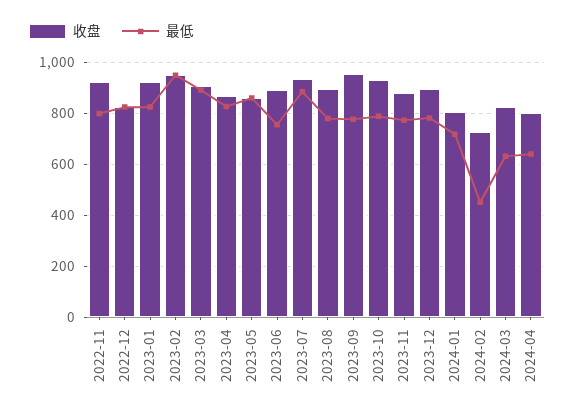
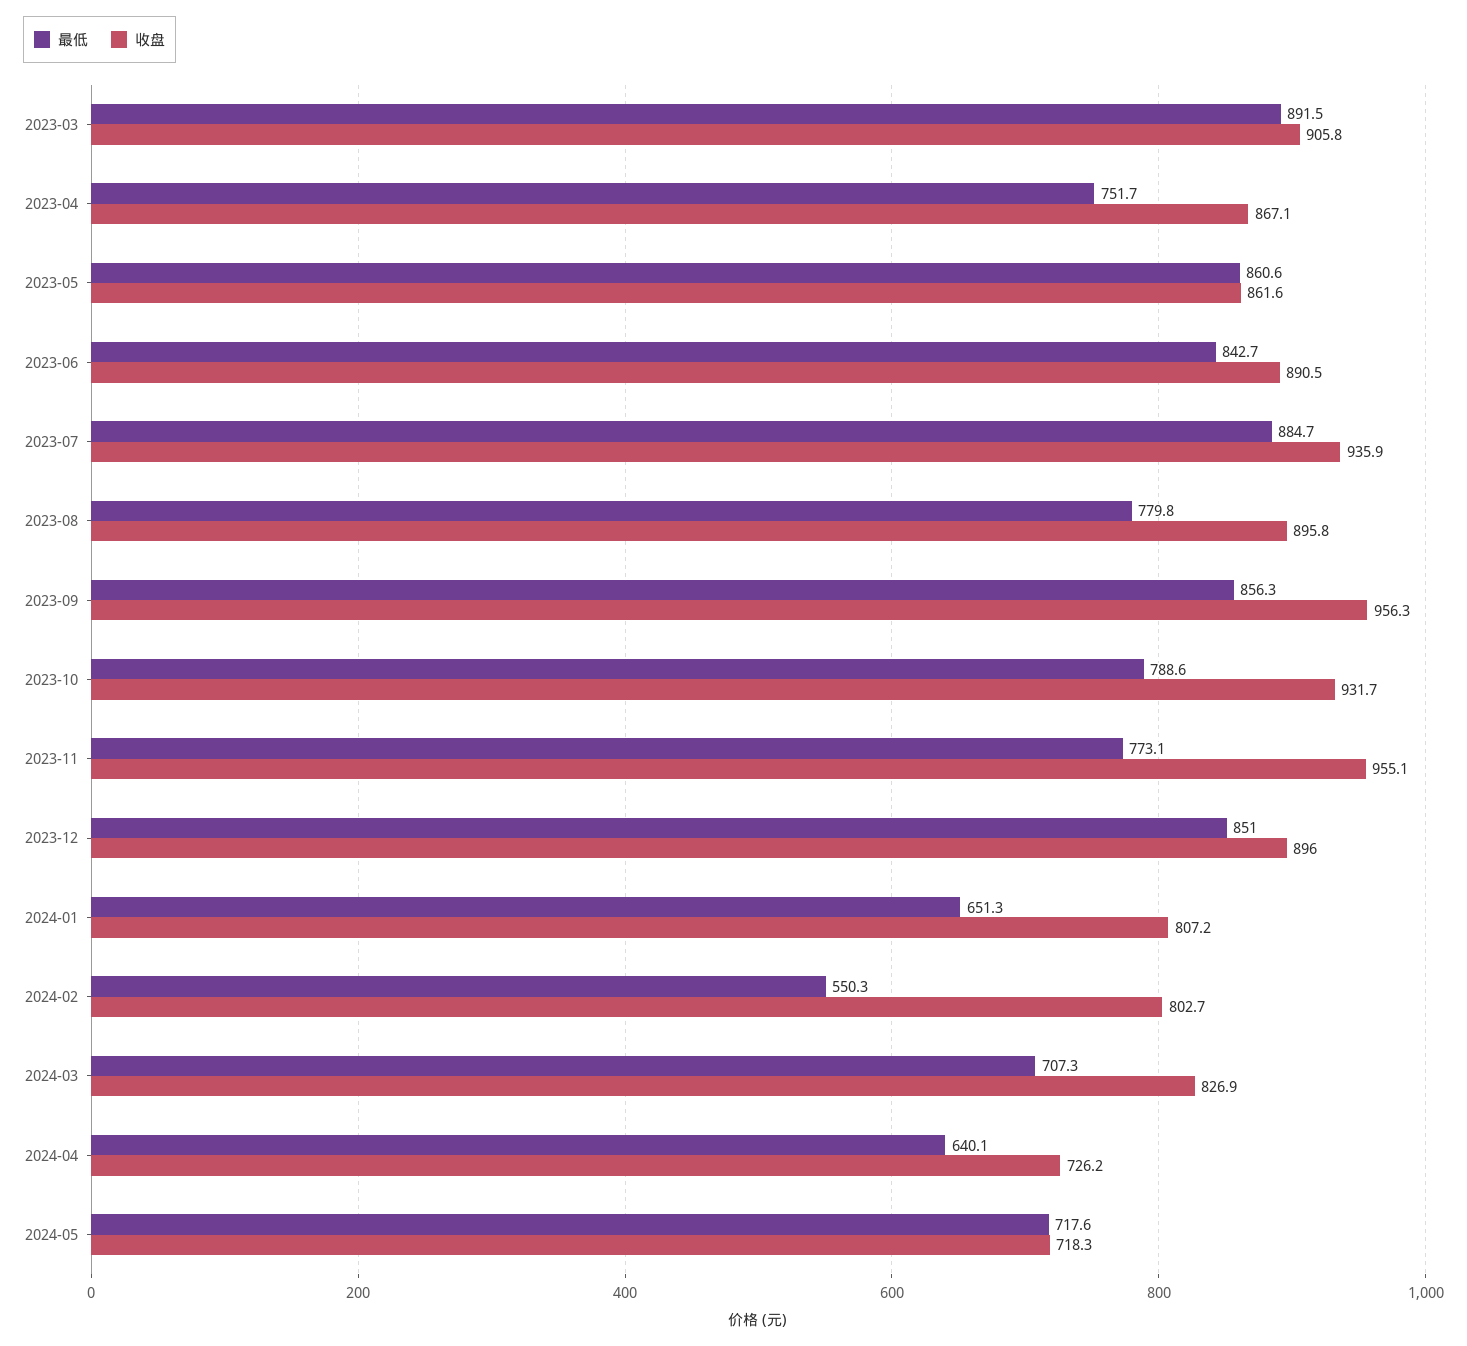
收盘, 2022-11: 925 -> none
最低, 2022-11: 800 -> none
收盘, 2022-12: 825 -> none
最低, 2022-12: 825 -> none
收盘, 2023-01: 925 -> none
最低, 2023-01: 825 -> none
收盘, 2023-02: 950 -> none
最低, 2023-02: 950 -> none
最低, 2023-04: 825 -> 751.7
最低, 2023-06: 750 -> 842.7
最低, 2023-09: 775 -> 856.3
收盘, 2023-11: 875 -> 955.1
最低, 2023-12: 775 -> 851
最低, 2024-01: 725 -> 651.3
收盘, 2024-02: 725 -> 802.7
最低, 2024-02: 450 -> 550.3
最低, 2024-03: 625 -> 707.3
收盘, 2024-04: 800 -> 726.2
最低, 2024-05: none -> 717.6
收盘, 2024-05: none -> 718.3

